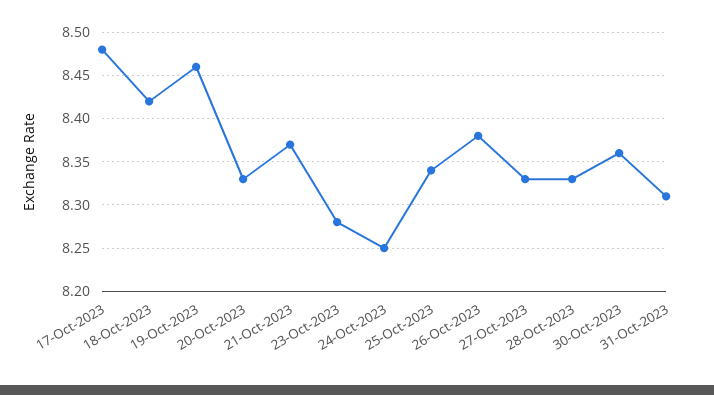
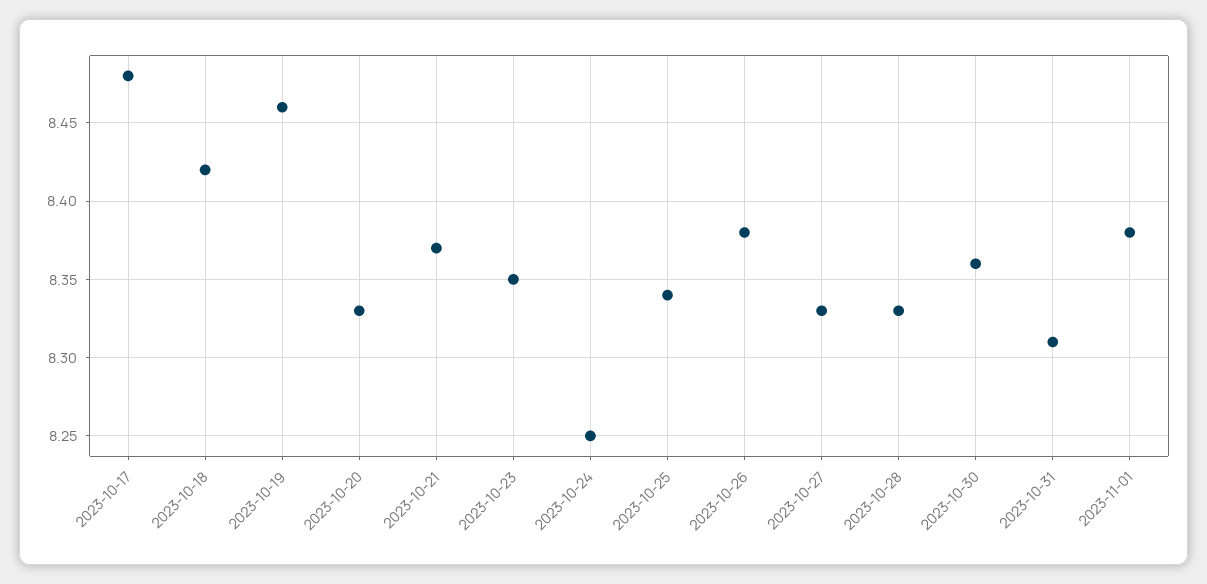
23-Oct-2023: 8.28 -> 8.35
2023-11-01: none -> 8.38

